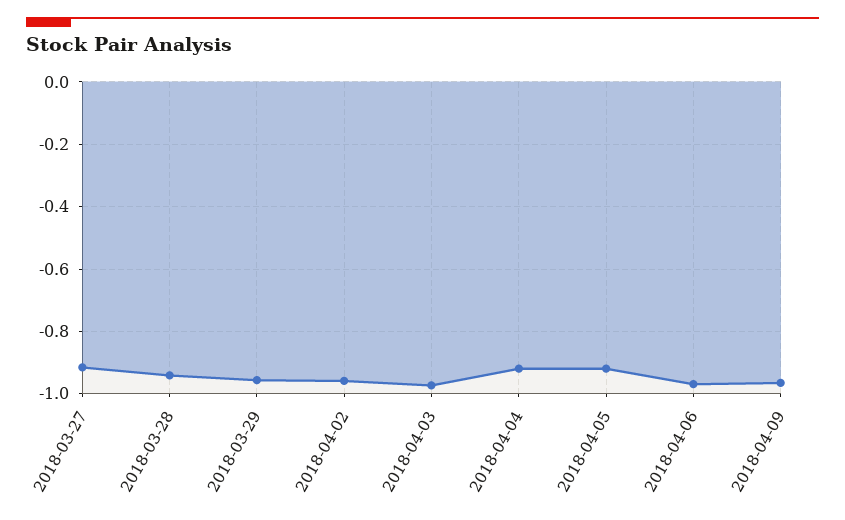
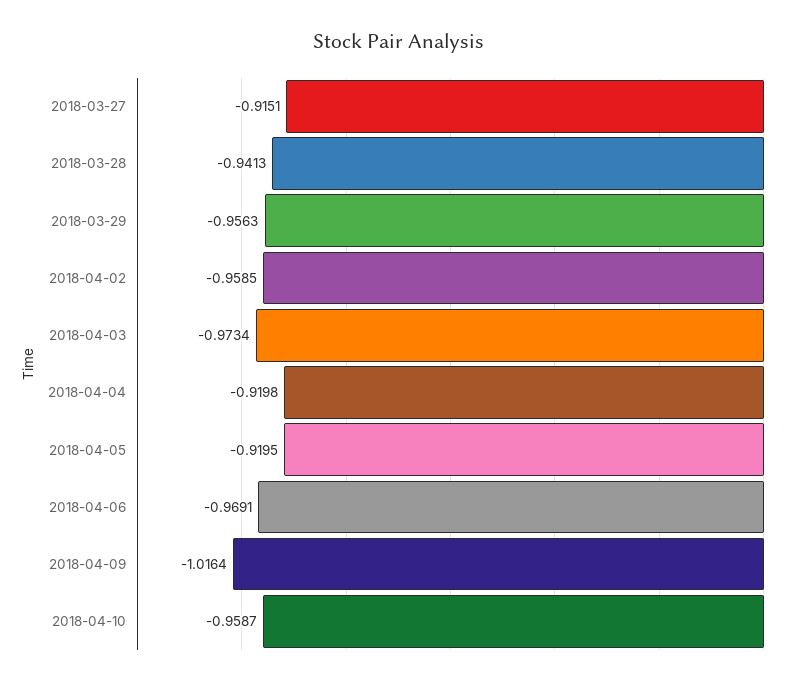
2018-04-09: -0.96 -> -1.0164
2018-04-10: none -> -0.9587

